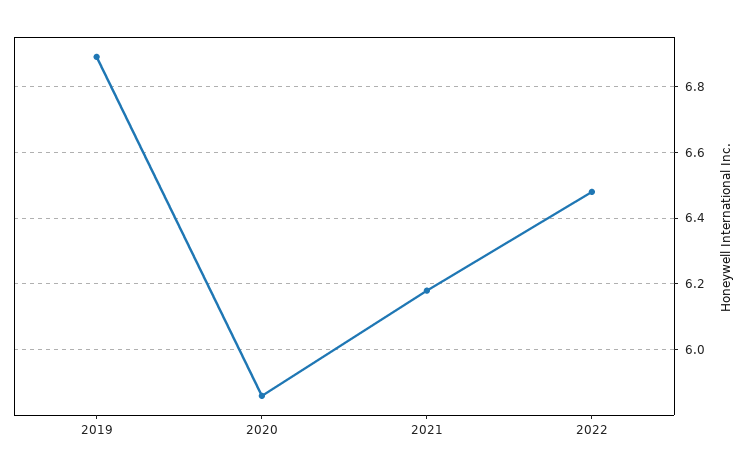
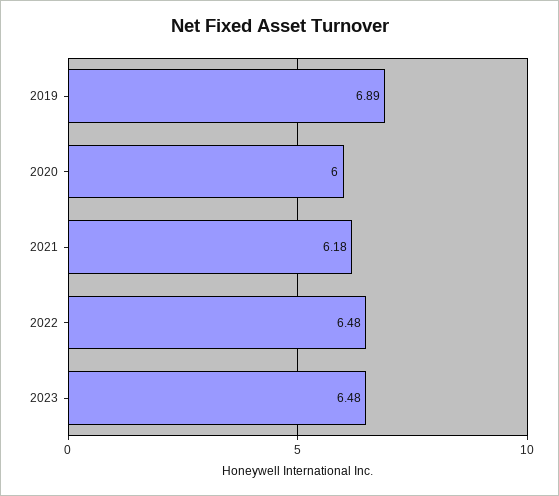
2020: 5.85 -> 6
2023: none -> 6.48

